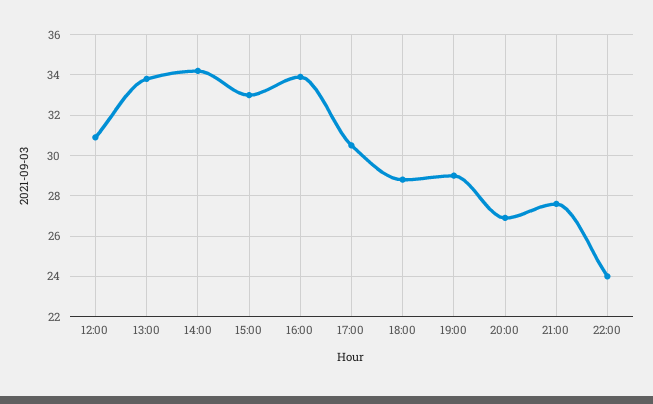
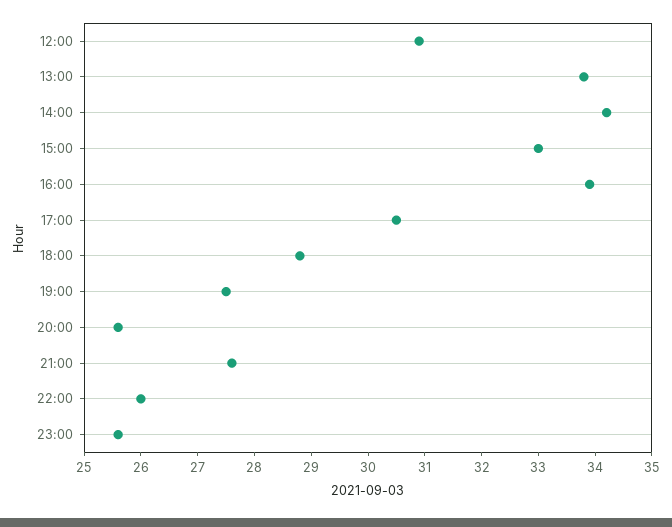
19:00: 29 -> 27.5
20:00: 27 -> 25.5
22:00: 24 -> 26
23:00: none -> 25.5

